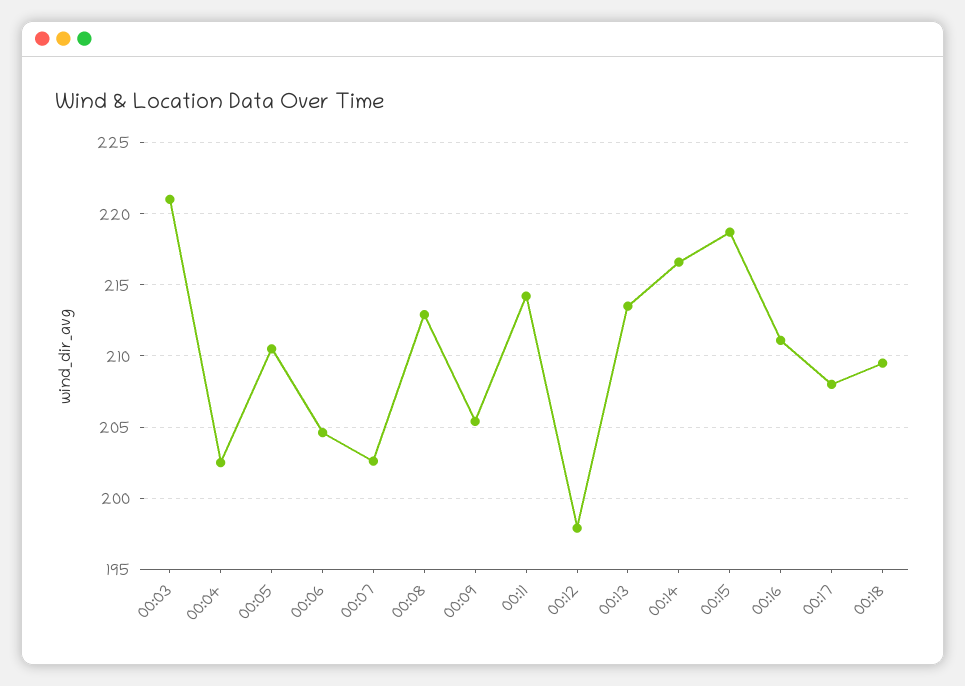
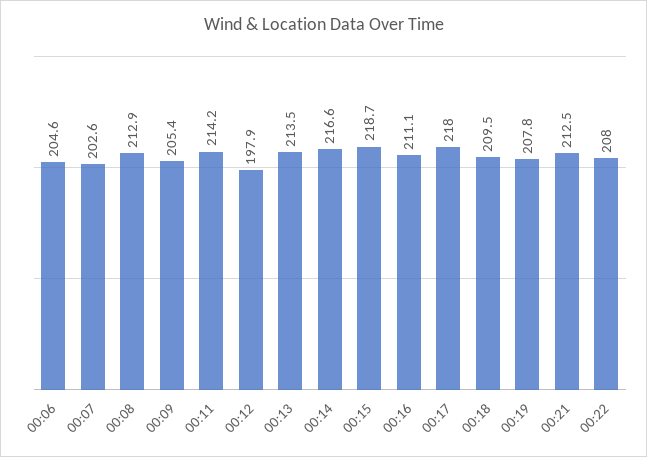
00:03: 221 -> none
00:04: 202.5 -> none
00:05: 210.5 -> none
00:17: 208 -> 218
00:19: none -> 207.8
00:21: none -> 212.5
00:22: none -> 208

